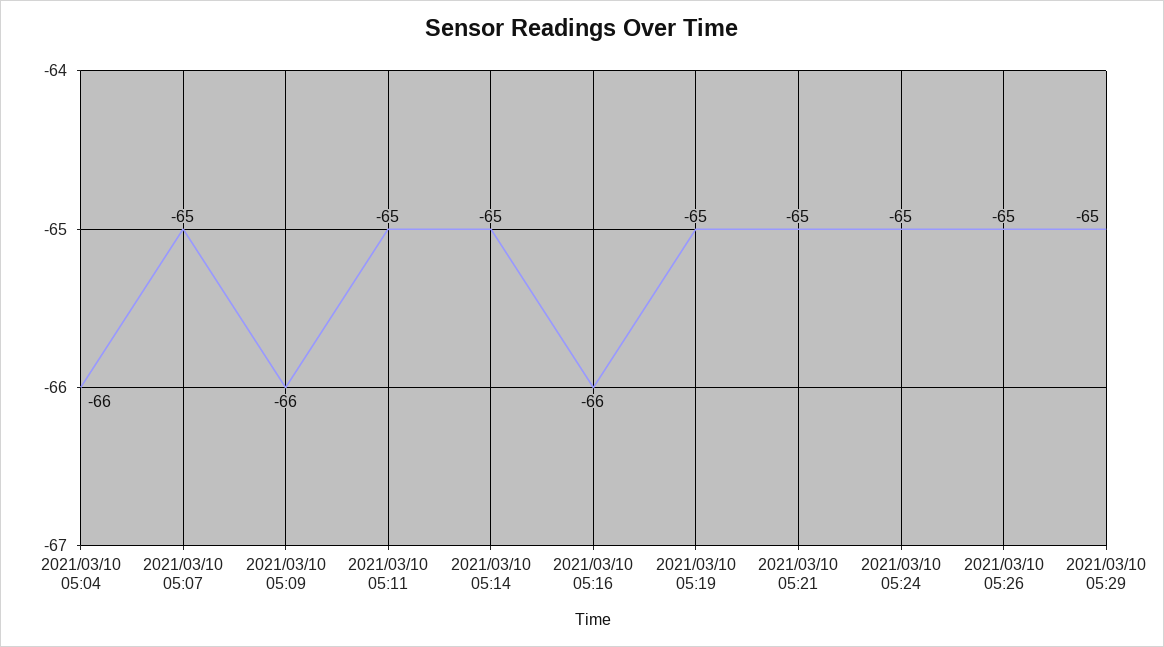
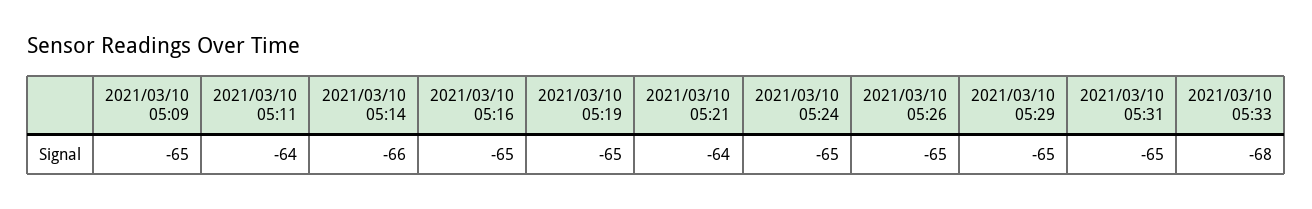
2021/03/10 05:04: -66 -> none
2021/03/10 05:07: -65 -> none
2021/03/10 05:09: -66 -> -65
2021/03/10 05:11: -65 -> -64
2021/03/10 05:14: -65 -> -66
2021/03/10 05:16: -66 -> -65
2021/03/10 05:21: -65 -> -64
2021/03/10 05:31: none -> -65
2021/03/10 05:33: none -> -68

